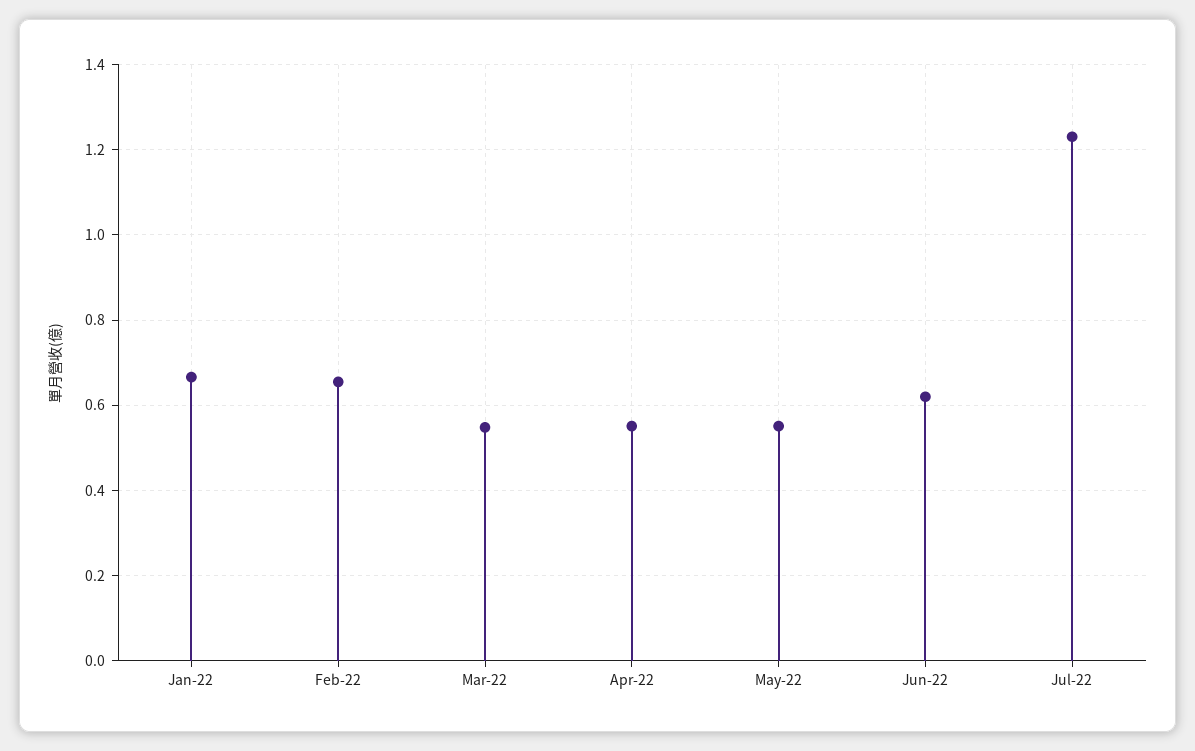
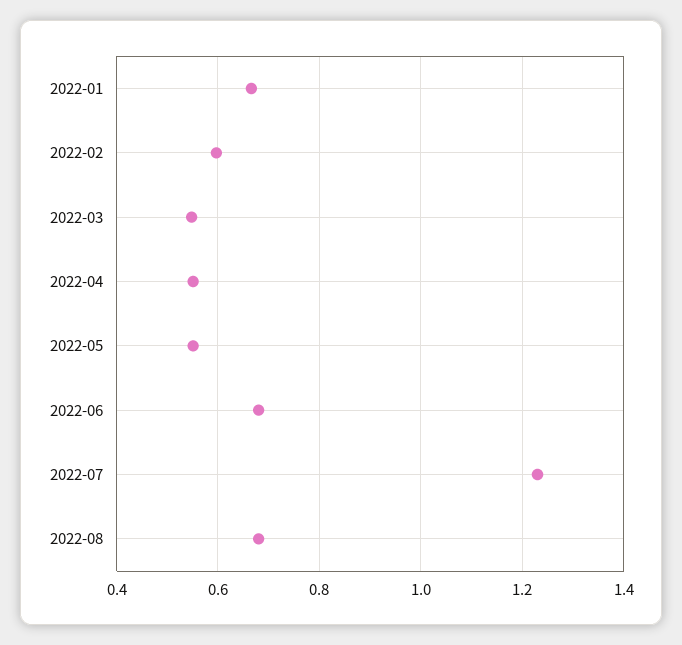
Feb-22: 0.66 -> 0.6
Jun-22: 0.62 -> 0.68
2022-08: none -> 0.68

